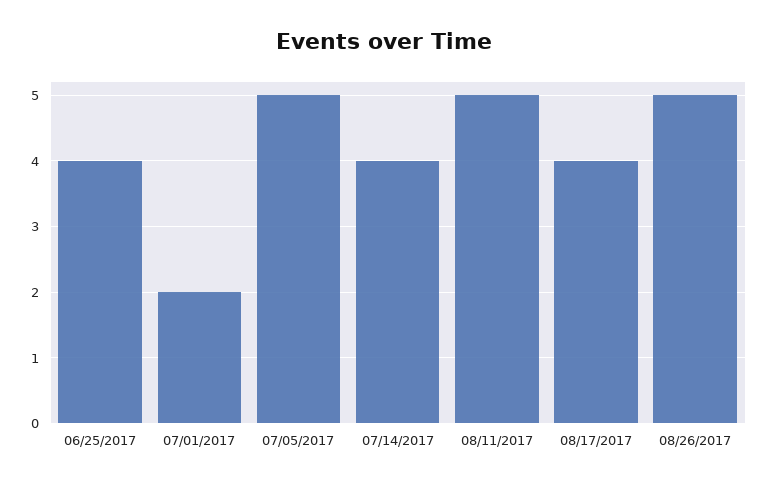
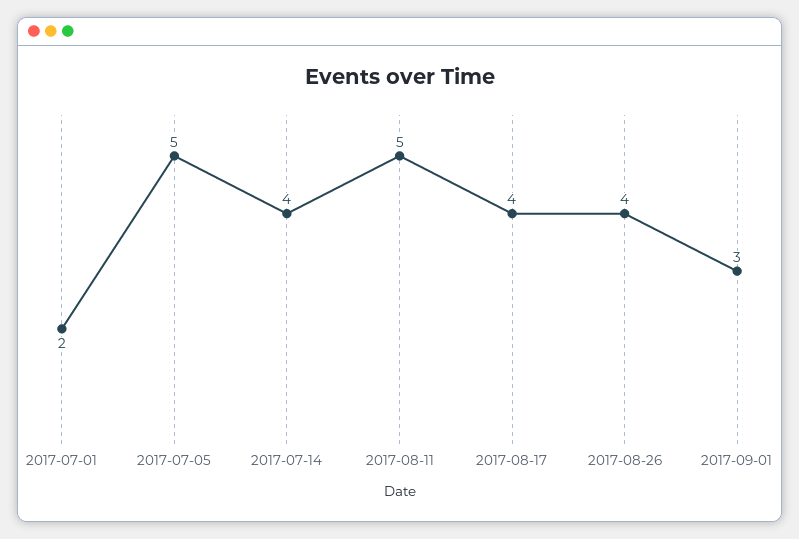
06/25/2017: 4 -> none
08/26/2017: 5 -> 4
2017-09-01: none -> 3

